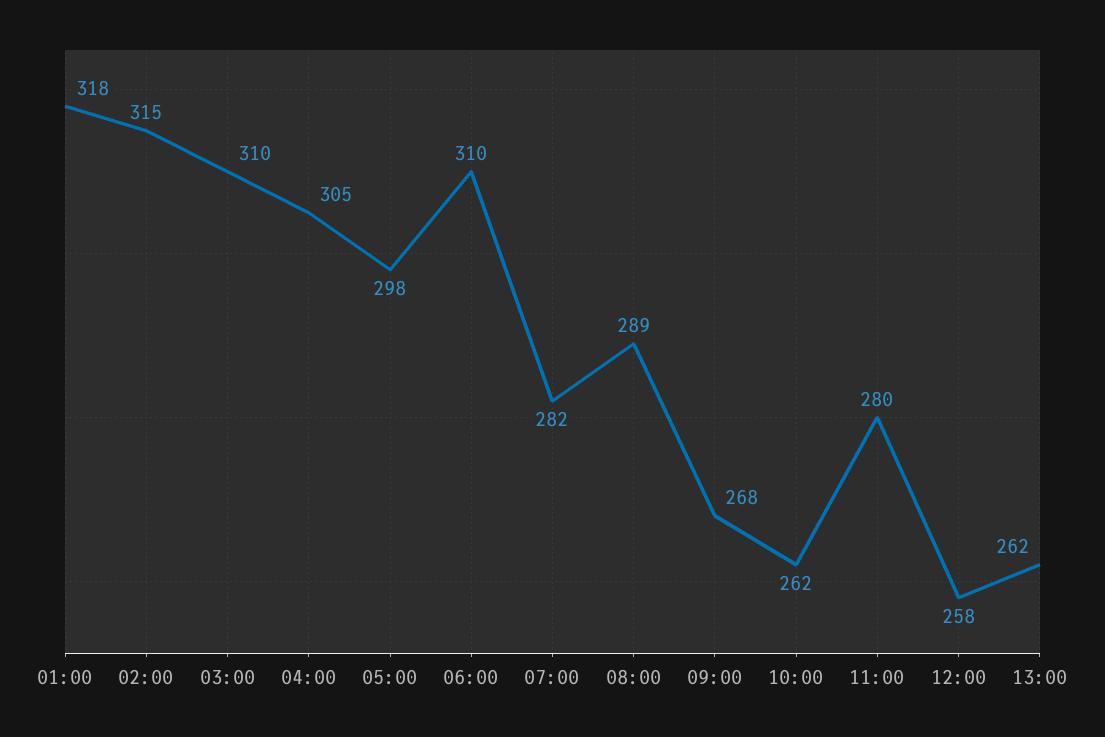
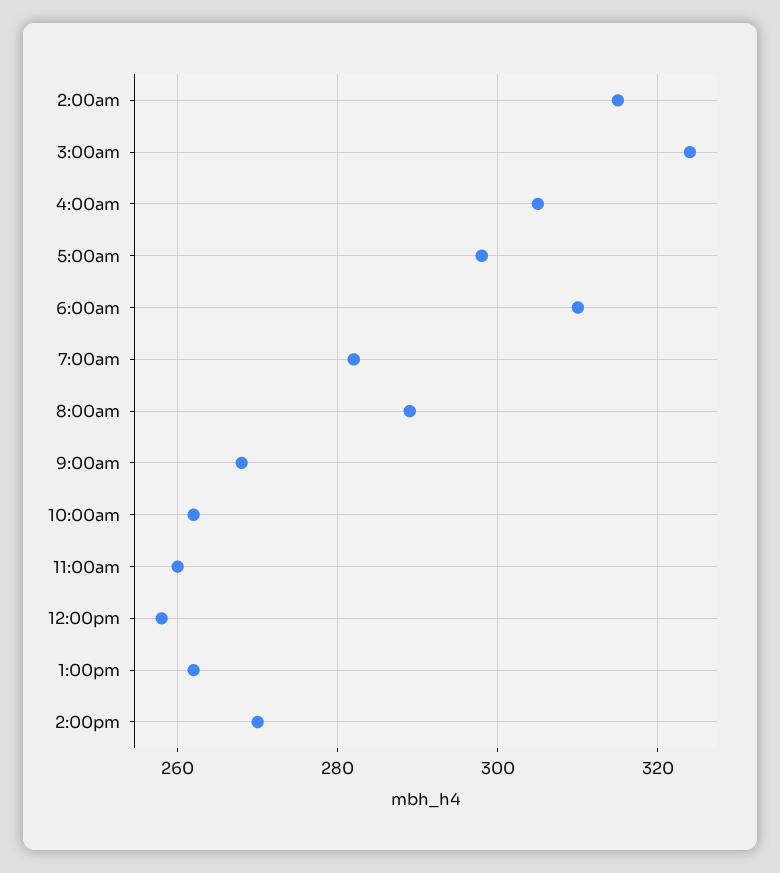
01:00: 318 -> none
03:00: 310 -> 325
11:00: 280 -> 260
2:00pm: none -> 270

